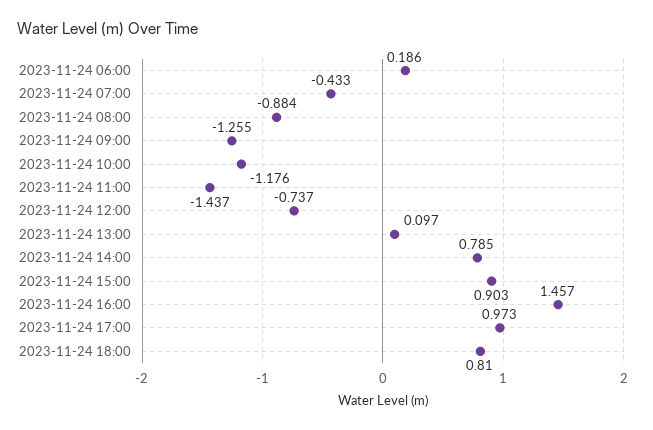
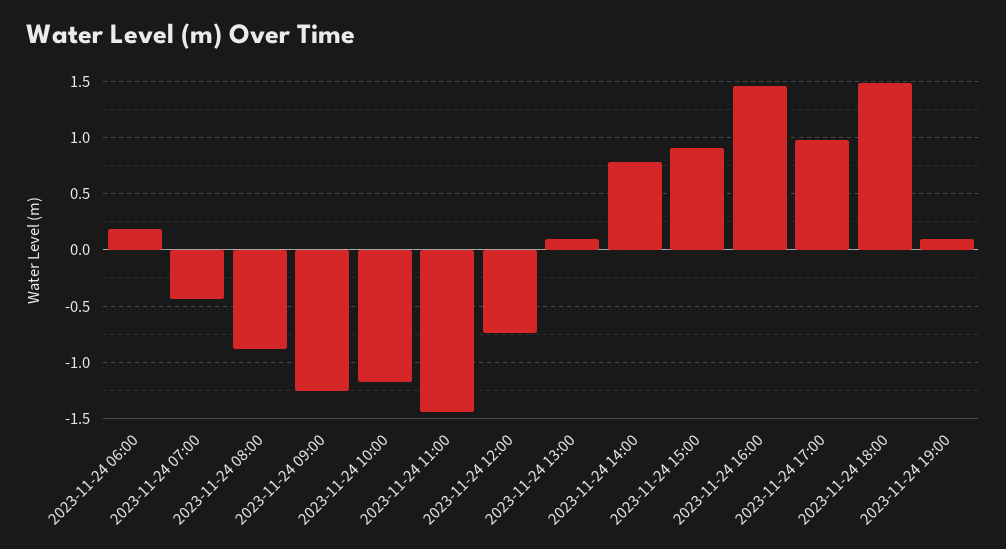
2023-11-24 18:00: 0.81 -> 1.5
2023-11-24 19:00: none -> 0.1

